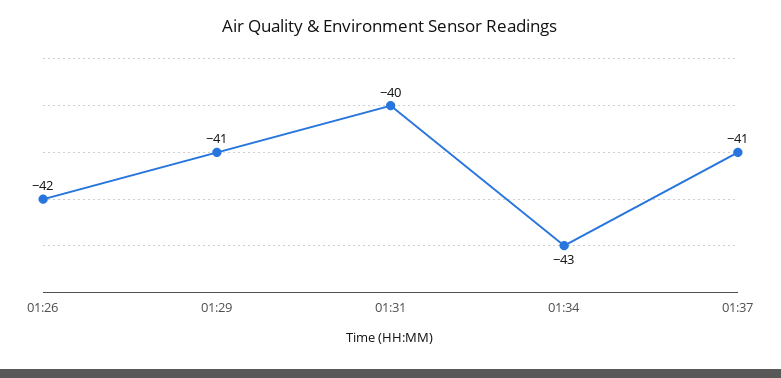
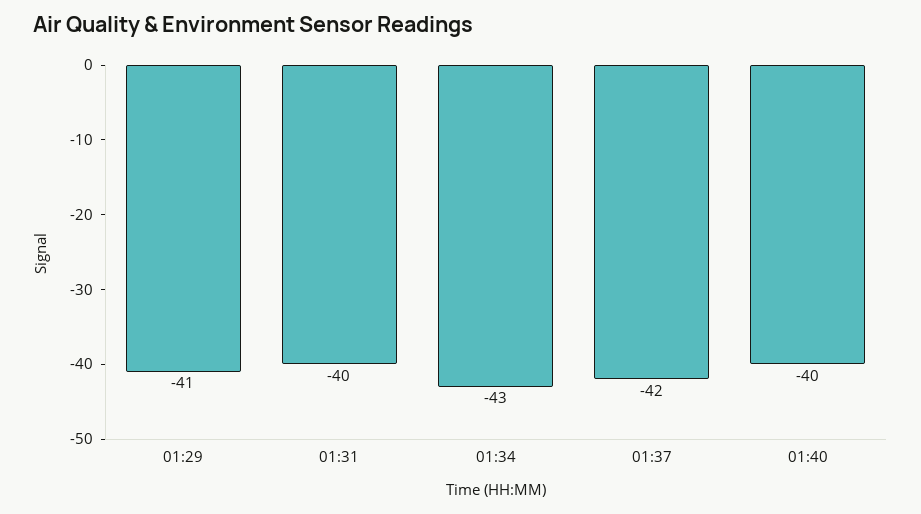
01:26: -42 -> none
01:37: -41 -> -42
01:40: none -> -40

